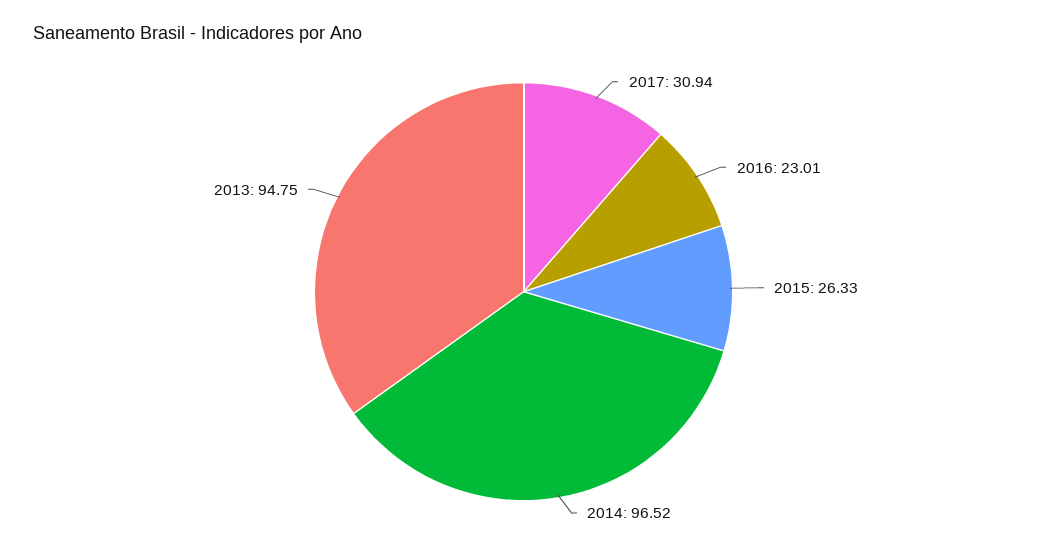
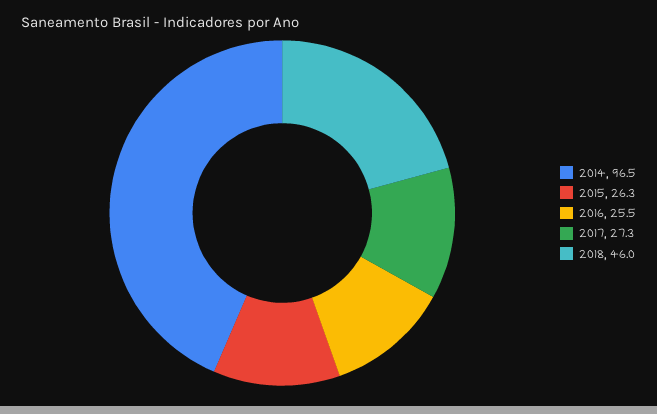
2017: 30.94 -> 27.3
2016: 23.01 -> 25.5
2013: 94.75 -> none
2018: none -> 46

